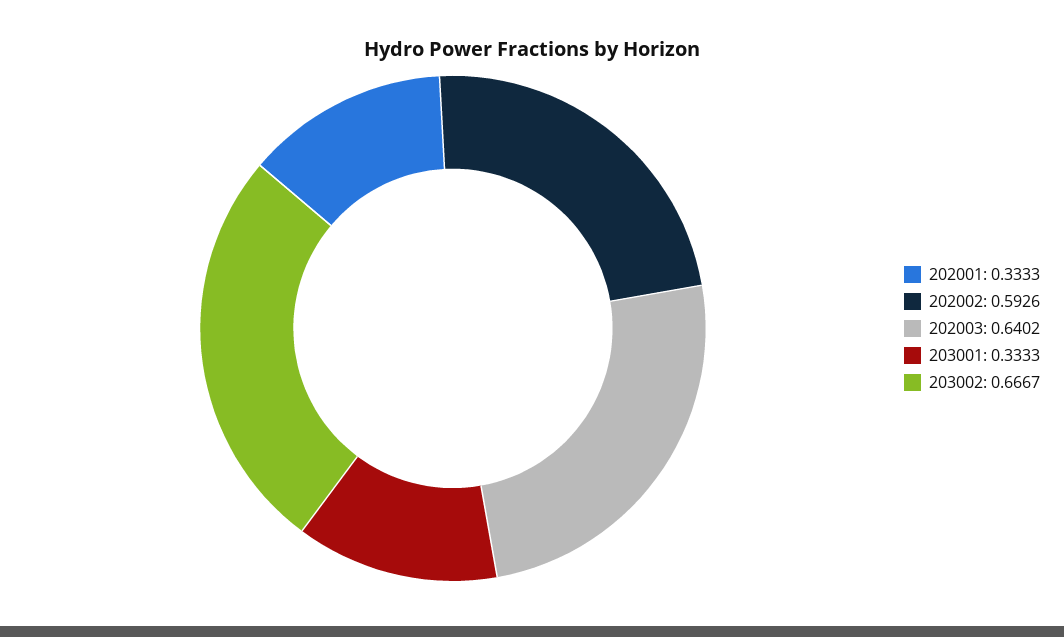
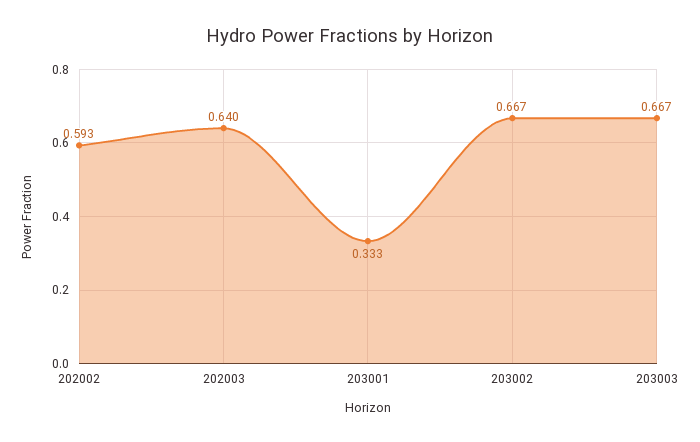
202001: 0.3333 -> none
203003: none -> 0.667

